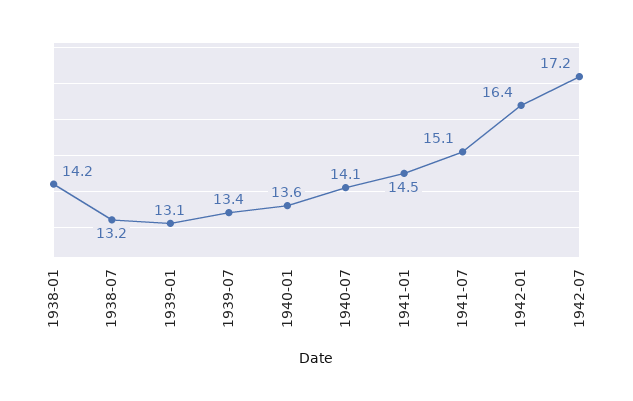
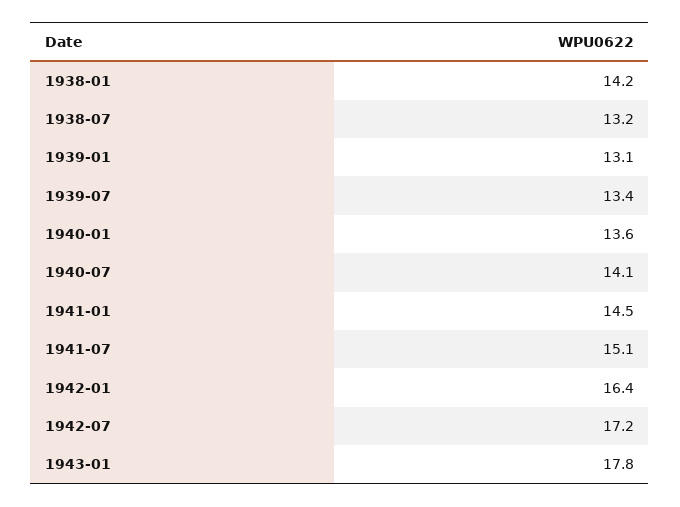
1943-01: none -> 17.8

